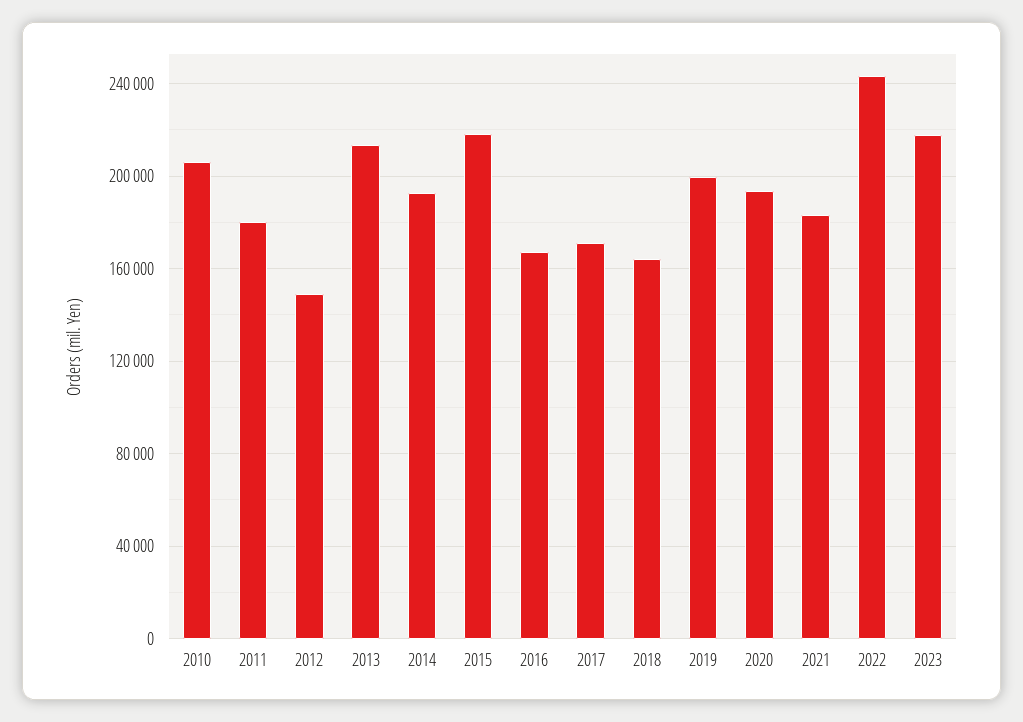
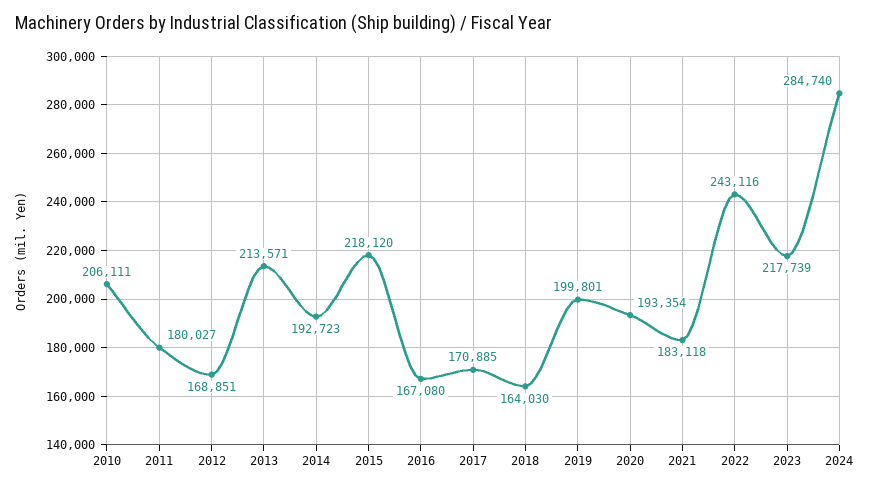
2012: 150000 -> 168851
2024: none -> 284740

